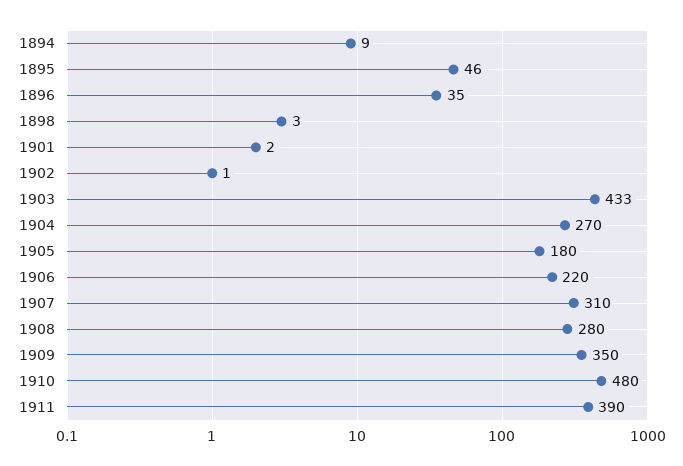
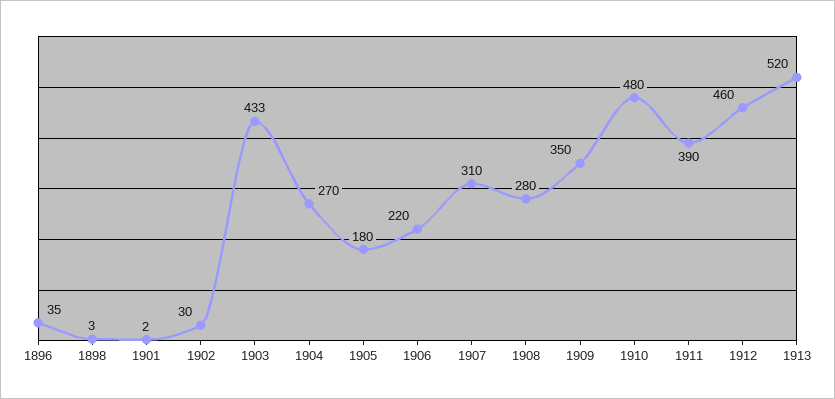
1894: 9 -> none
1895: 46 -> none
1902: 1 -> 30
1912: none -> 460
1913: none -> 520

